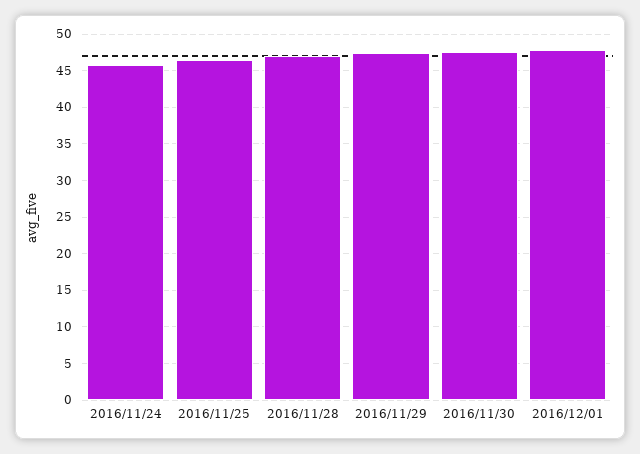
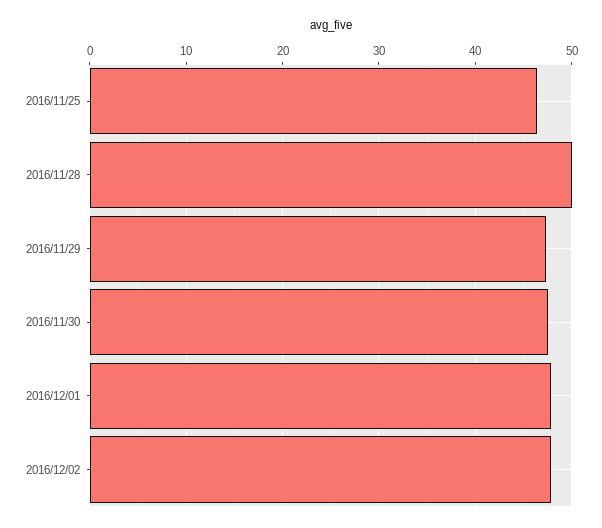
2016/11/24: 46 -> none
2016/11/28: 47 -> 50
2016/12/02: none -> 48

